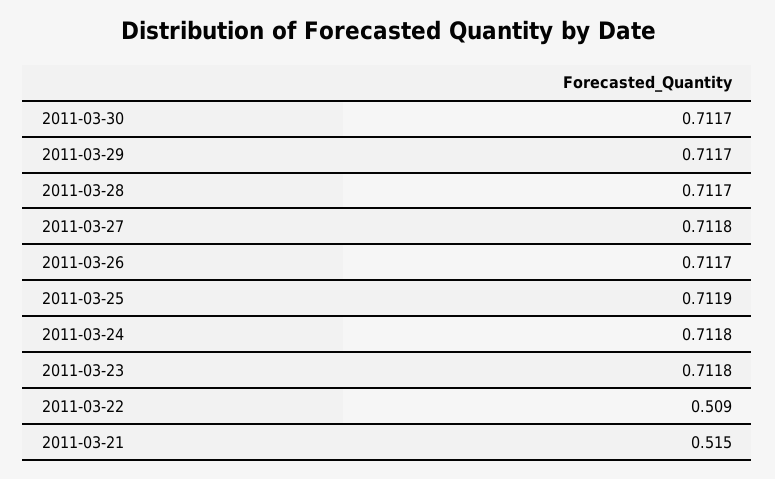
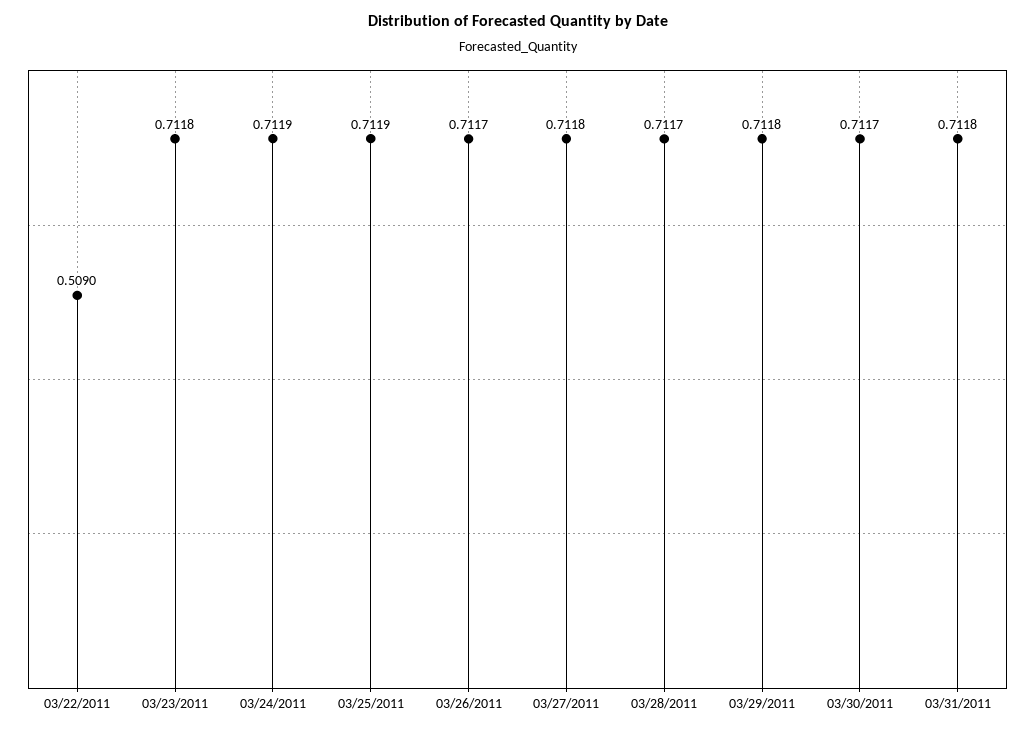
2011-03-29: 0.7117 -> 0.7118
2011-03-24: 0.7118 -> 0.7119
2011-03-21: 0.515 -> none
03/31/2011: none -> 0.7118

